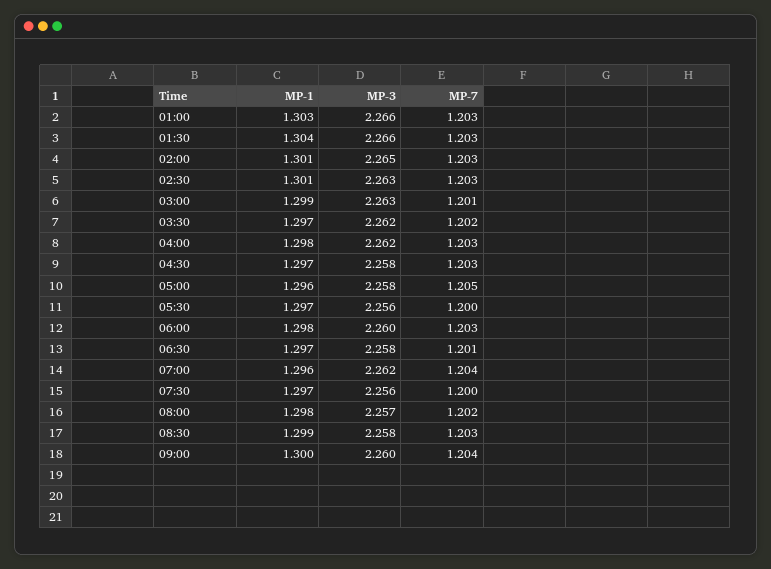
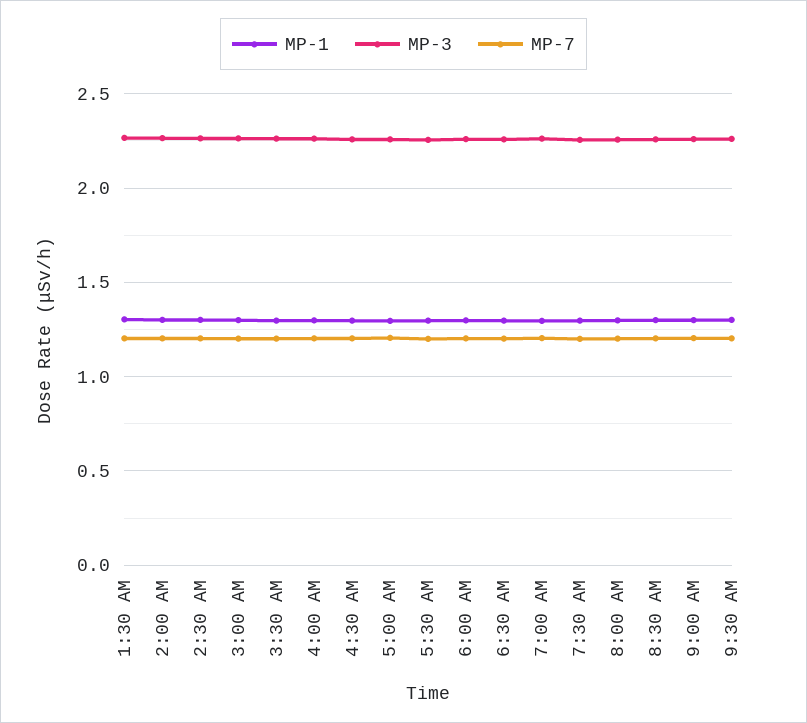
MP-1, 01:00: 1.303 -> none
MP-3, 01:00: 2.266 -> none
MP-7, 01:00: 1.203 -> none
MP-1, 9:30 AM: none -> 1.3
MP-3, 9:30 AM: none -> 2.25
MP-7, 9:30 AM: none -> 1.2

